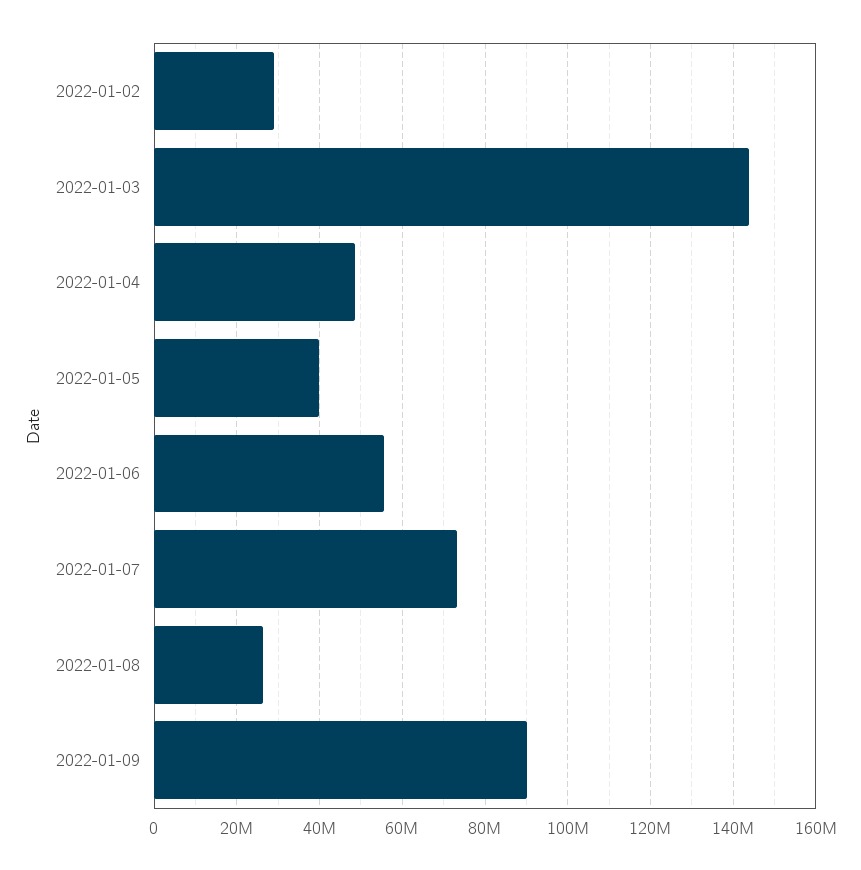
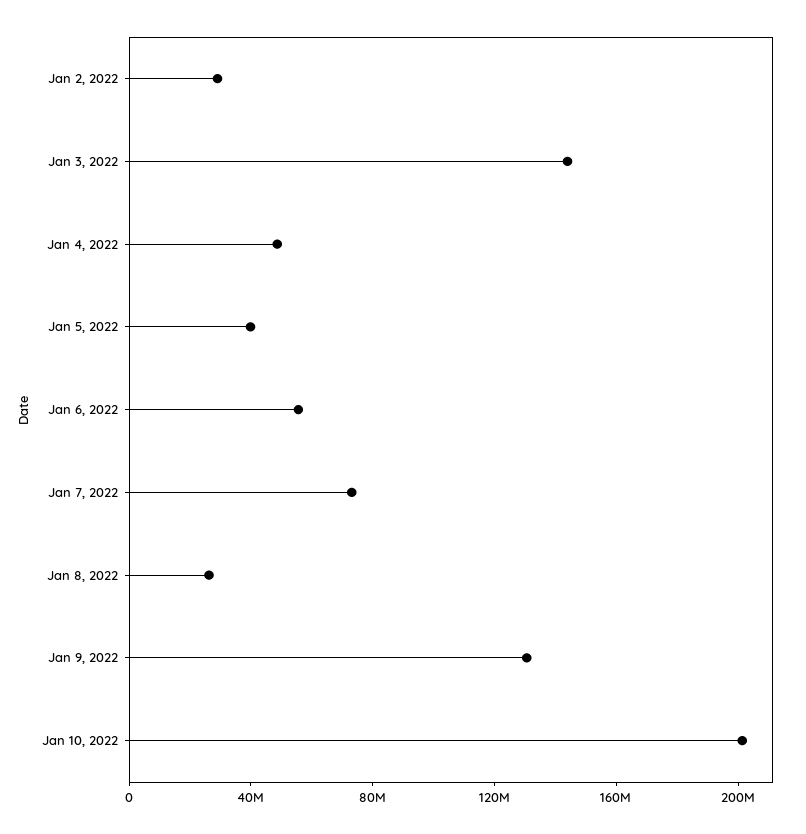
2022-01-09: 90000000 -> 130000000
Jan 10, 2022: none -> 200000000

